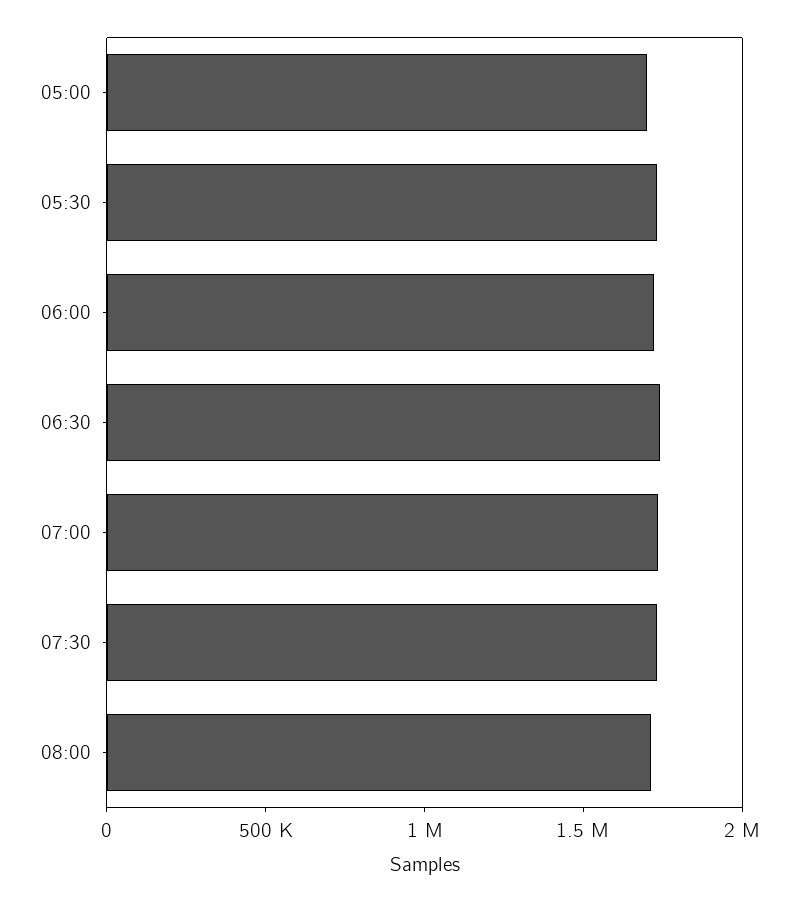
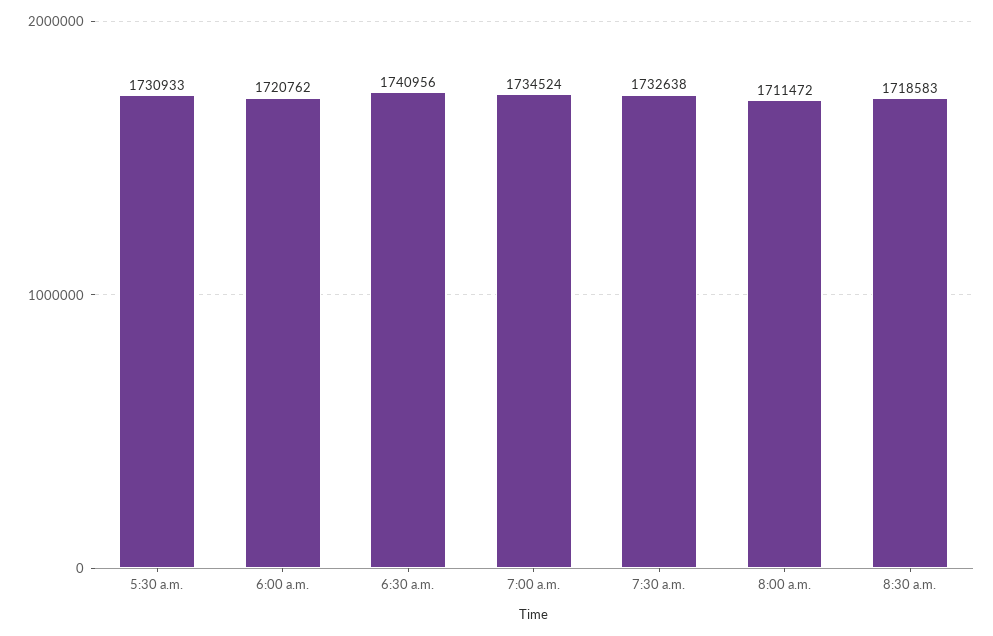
05:00: 1700000 -> none
8:30 a.m.: none -> 1718583

